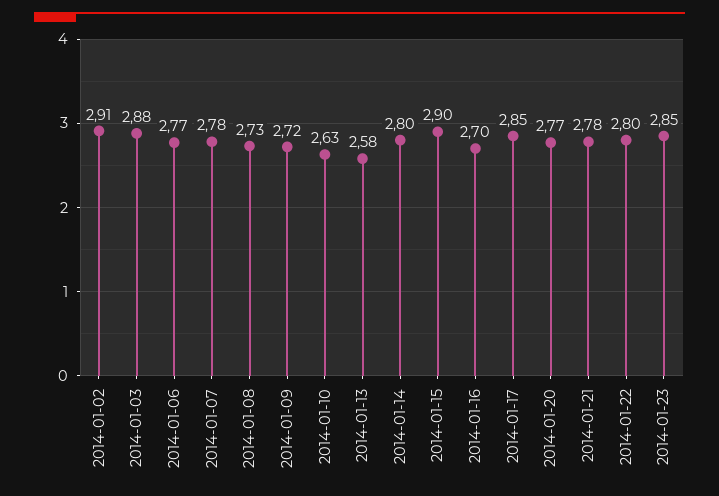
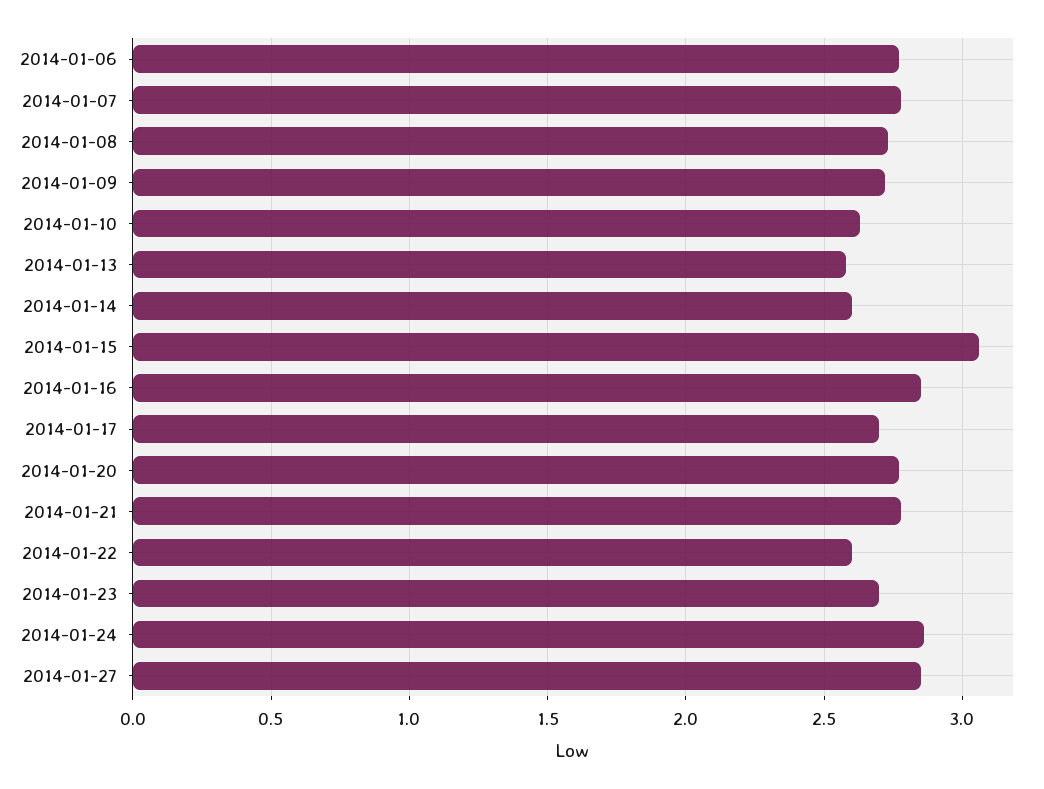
2014-01-02: 2.91 -> none
2014-01-03: 2.88 -> none
2014-01-14: 2.8 -> 2.6
2014-01-15: 2.9 -> 3.05
2014-01-16: 2.7 -> 2.85
2014-01-17: 2.85 -> 2.7
2014-01-22: 2.8 -> 2.6
2014-01-23: 2.85 -> 2.7
2014-01-24: none -> 2.85
2014-01-27: none -> 2.85

